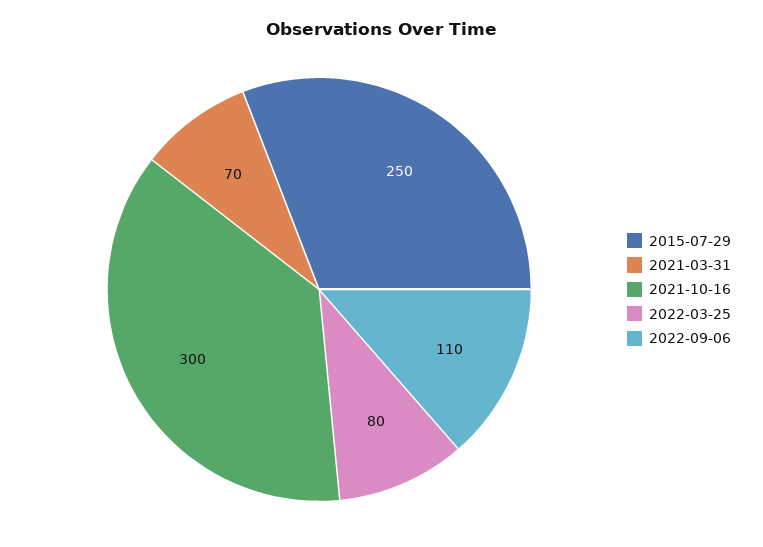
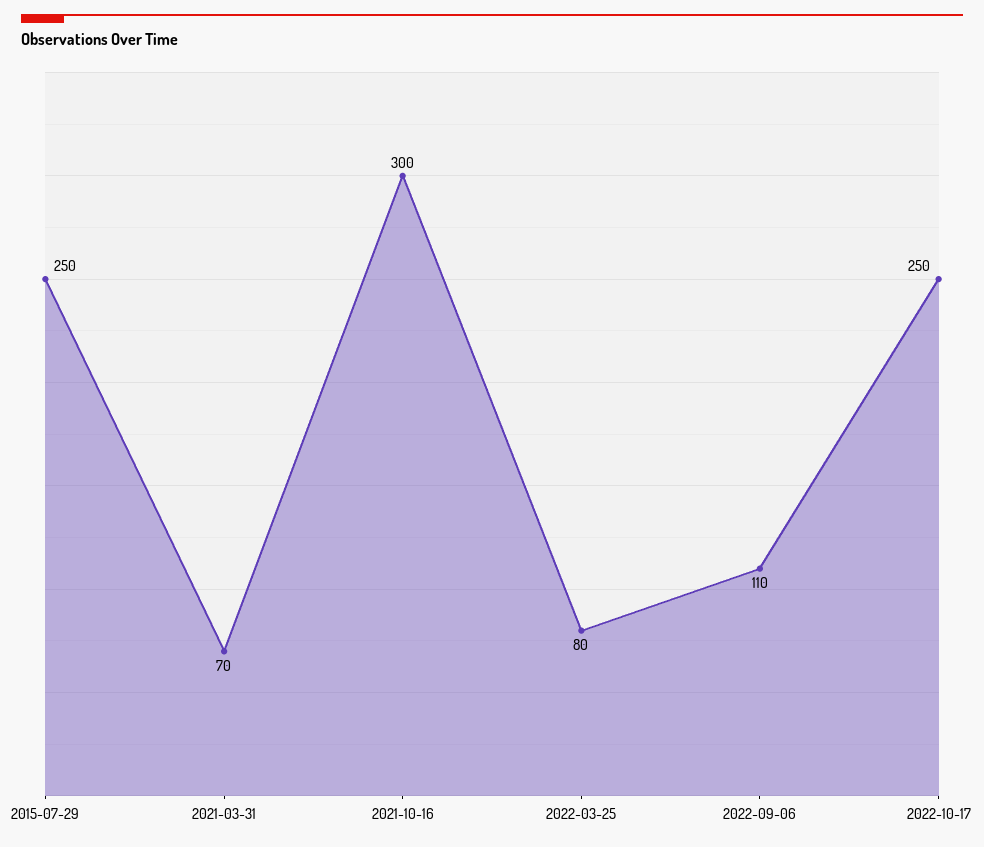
2022-10-17: none -> 250

